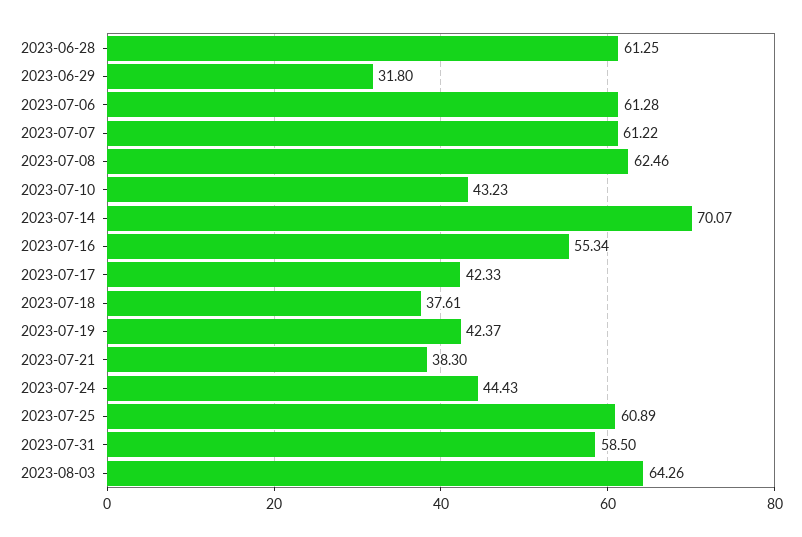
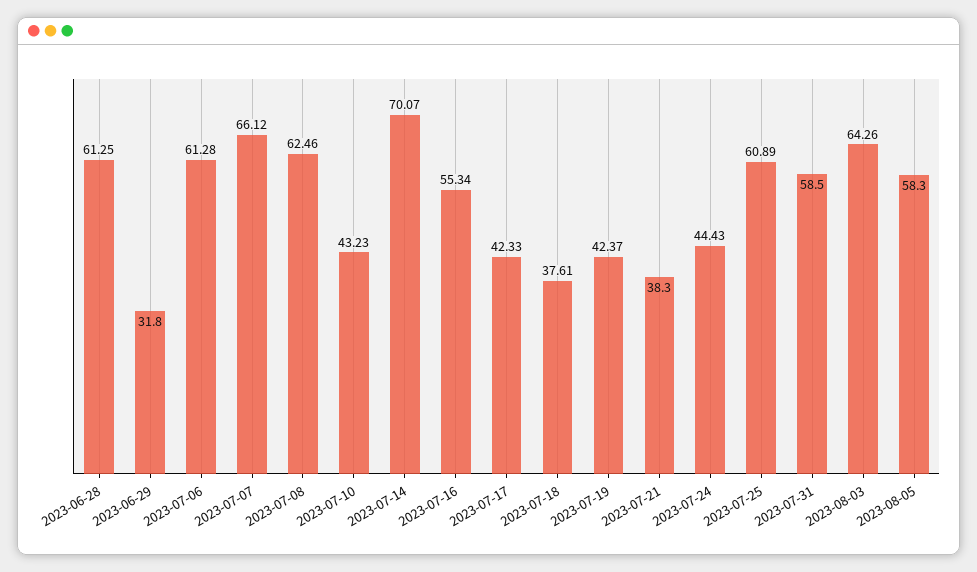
2023-07-07: 61.22 -> 66.12
2023-08-05: none -> 58.3

